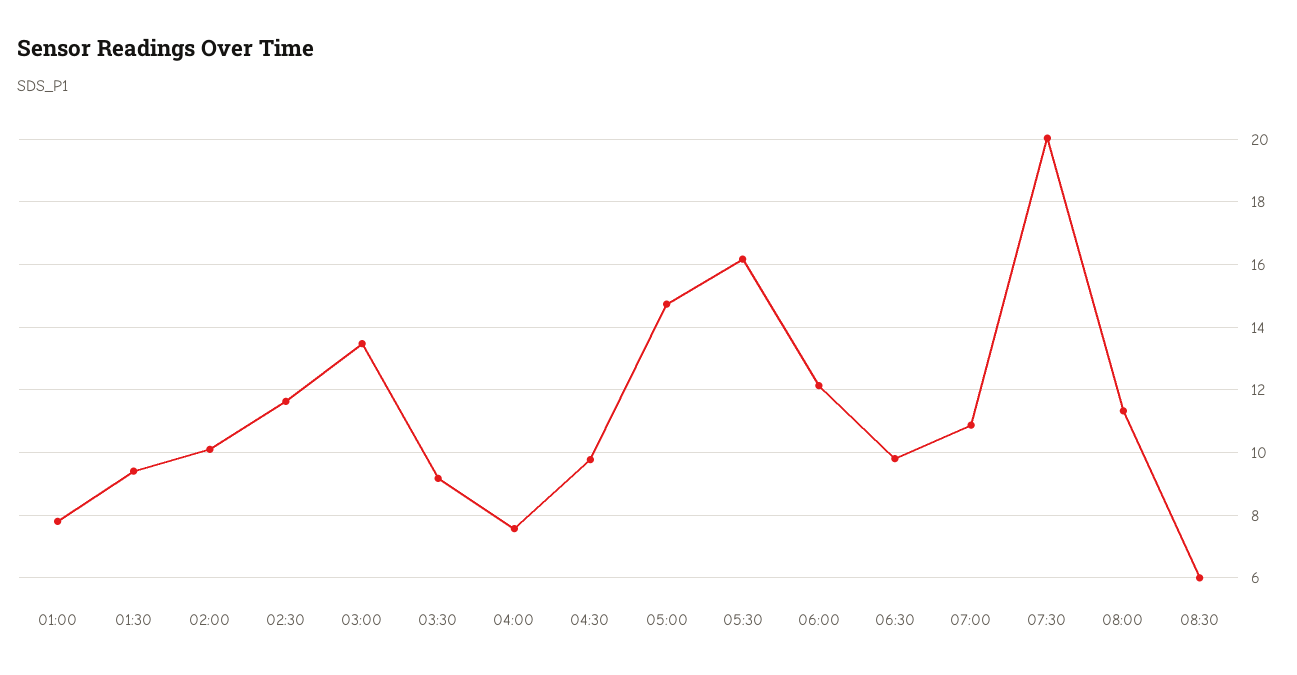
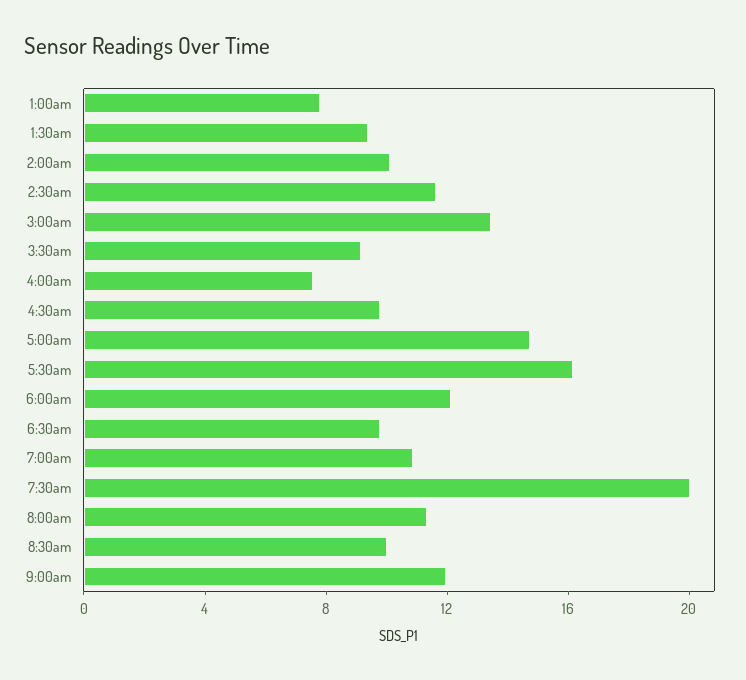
08:30: 6 -> 10
9:00am: none -> 12

